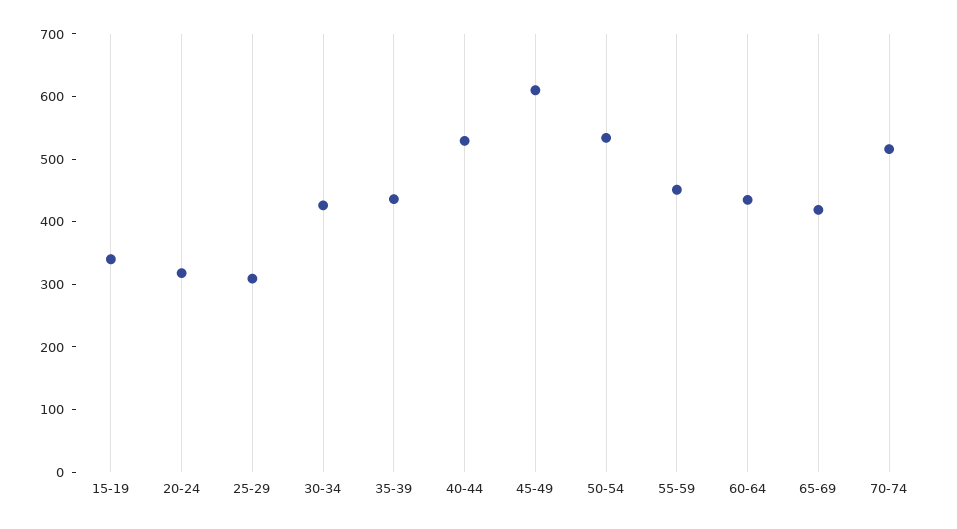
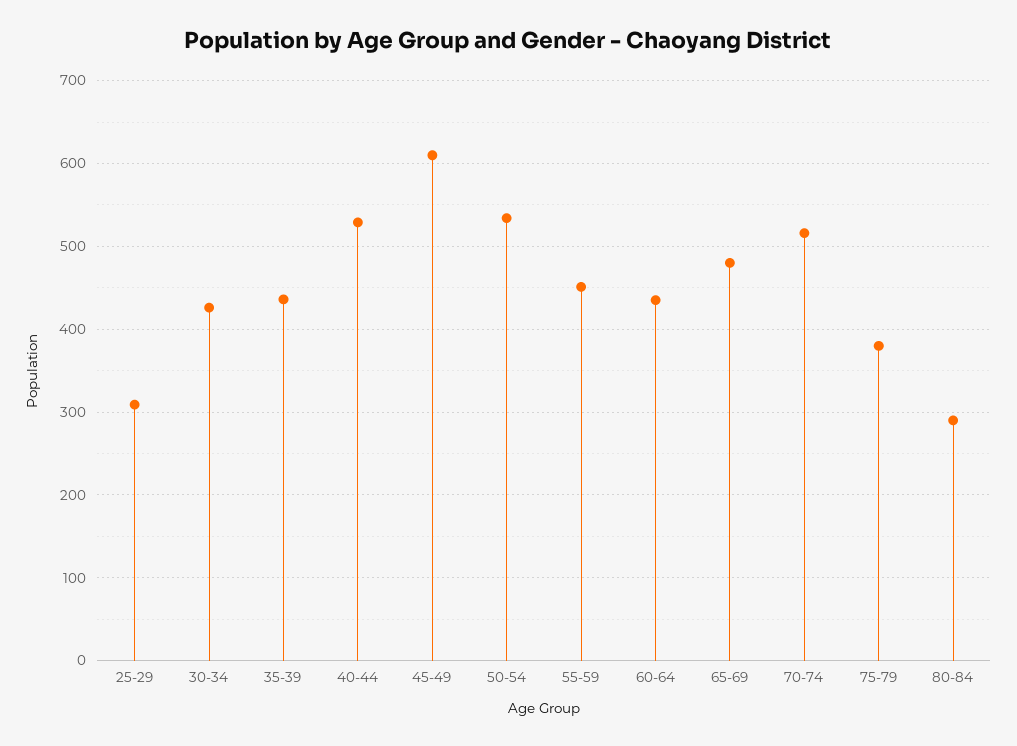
15-19: 340 -> none
20-24: 320 -> none
65-69: 420 -> 480
75-79: none -> 380
80-84: none -> 290

